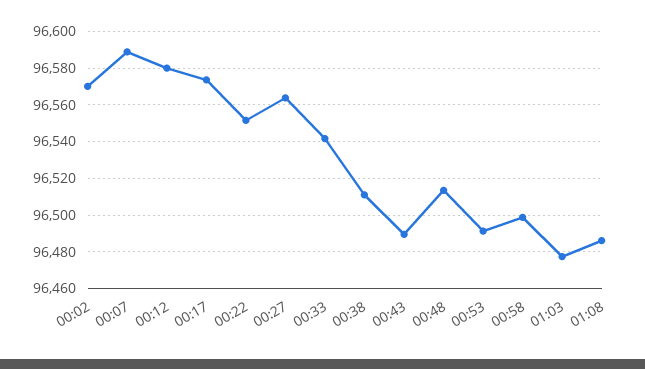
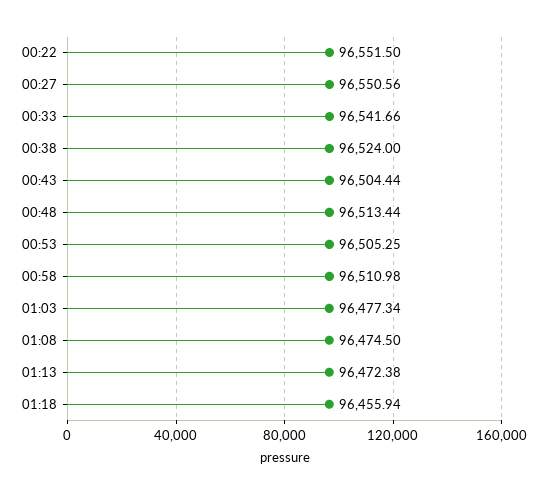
00:02: 96570 -> none
00:07: 96590 -> none
00:12: 96580 -> none
00:17: 96575 -> none
00:27: 96565 -> 96550.56
00:38: 96510 -> 96524
00:43: 96490 -> 96504.44
00:53: 96490 -> 96505.25
00:58: 96500 -> 96510.98
01:08: 96485 -> 96474.5
01:13: none -> 96472.38
01:18: none -> 96455.94

